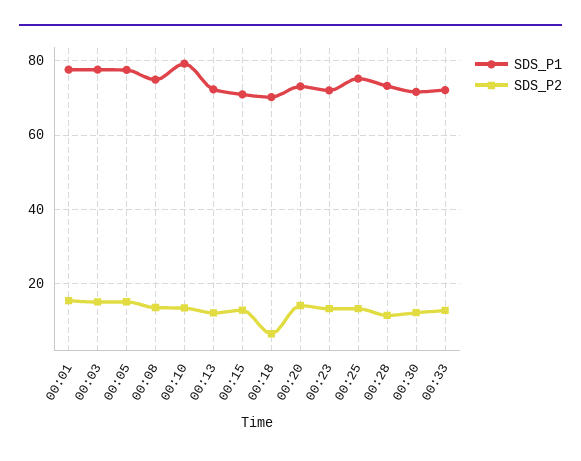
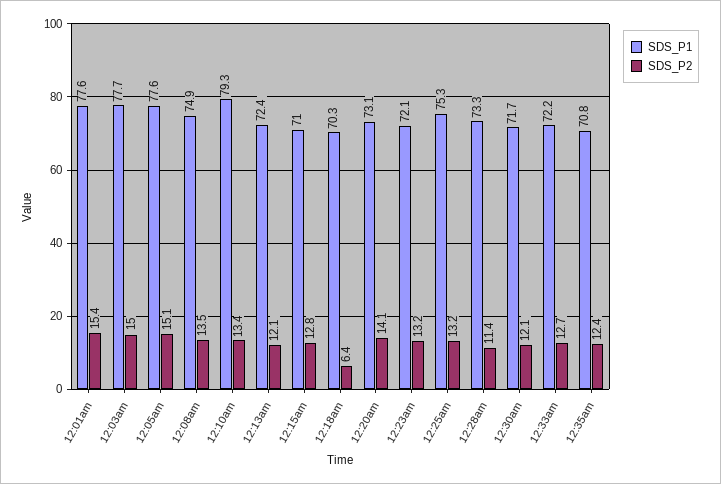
SDS_P1, 12:35am: none -> 70.8
SDS_P2, 12:35am: none -> 12.4

